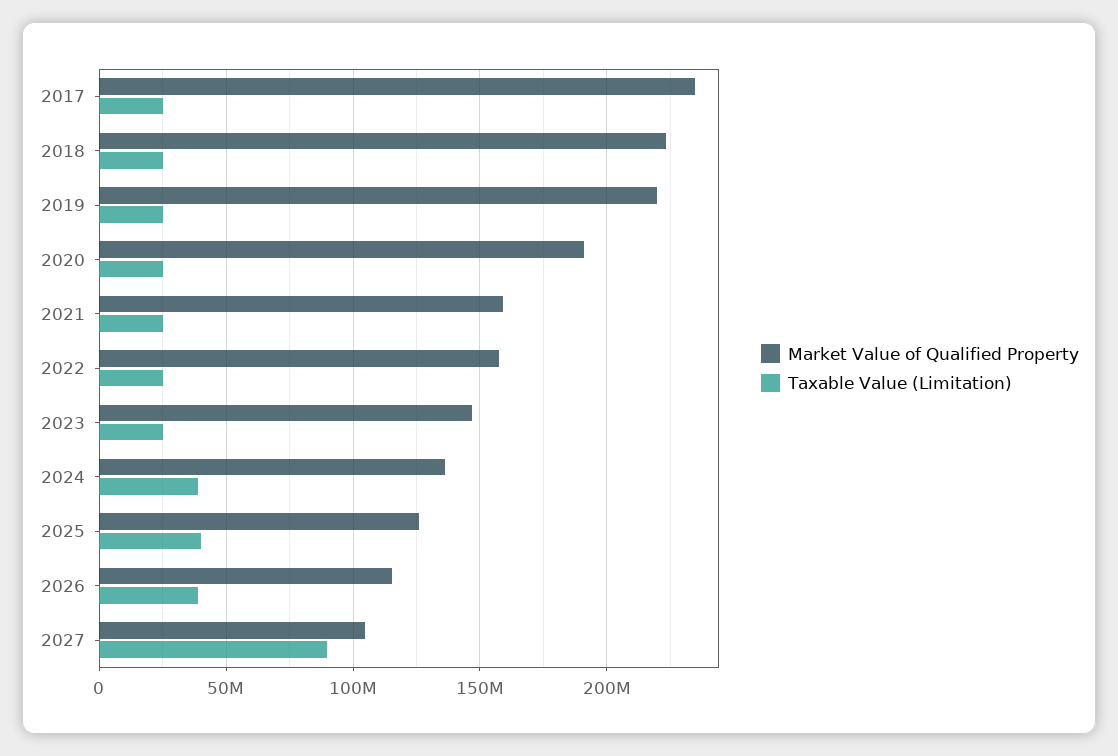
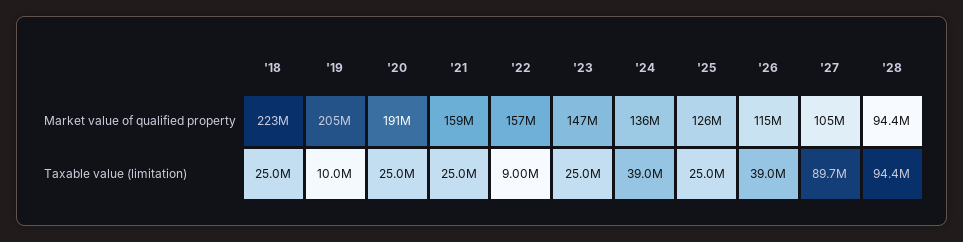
Market Value of Qualified Property, 2017: 235000000 -> none
Taxable Value (Limitation), 2017: 25000000 -> none
Market Value of Qualified Property, 2019: 220000000 -> 205000000
Taxable Value (Limitation), 2019: 25000000 -> 10000000
Taxable Value (Limitation), 2022: 25000000 -> 9000000
Taxable Value (Limitation), 2025: 40000000 -> 25000000
Market Value of Qualified Property, '28: none -> 94400000
Taxable Value (Limitation), '28: none -> 94400000

